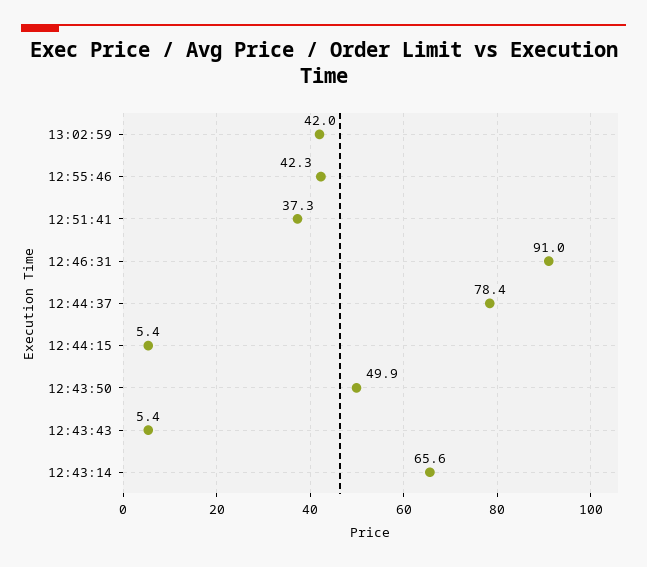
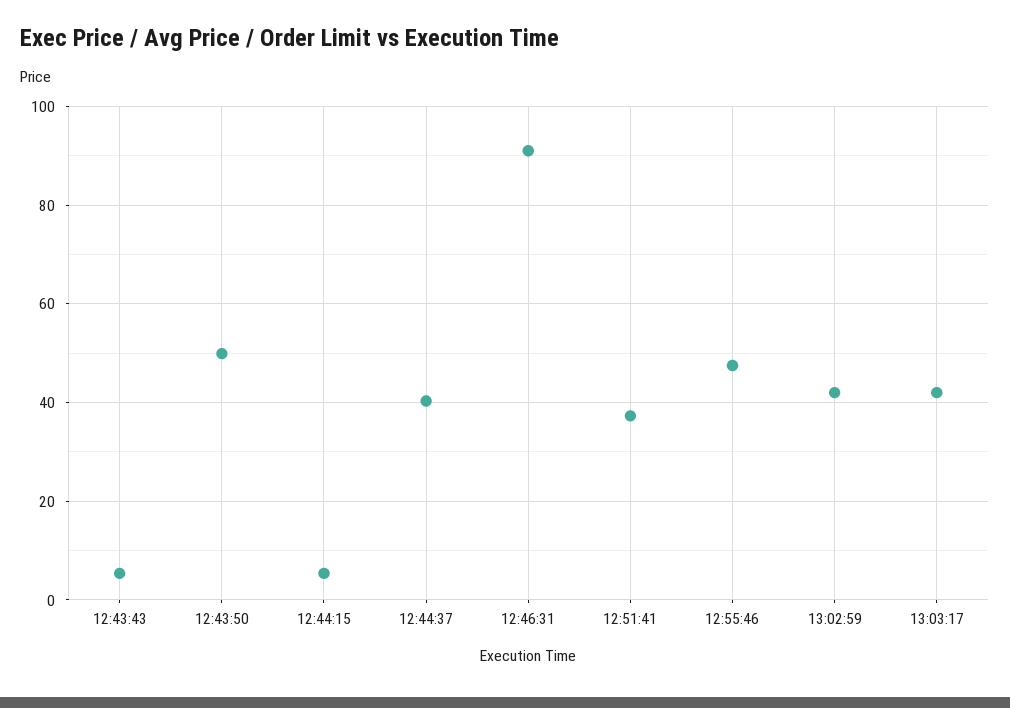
12:55:46: 42.3 -> 48
12:44:37: 78.4 -> 40
12:43:14: 65.6 -> none
13:03:17: none -> 42

